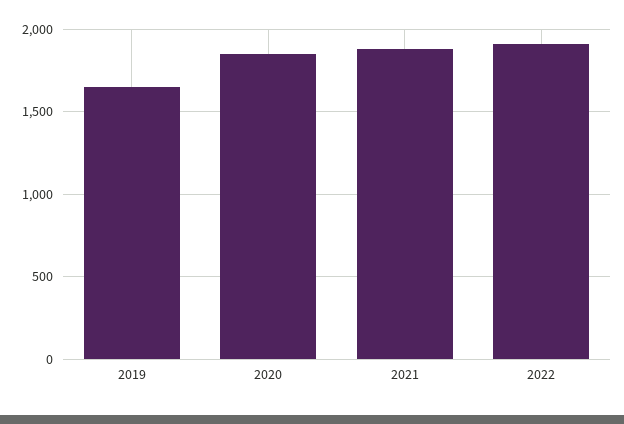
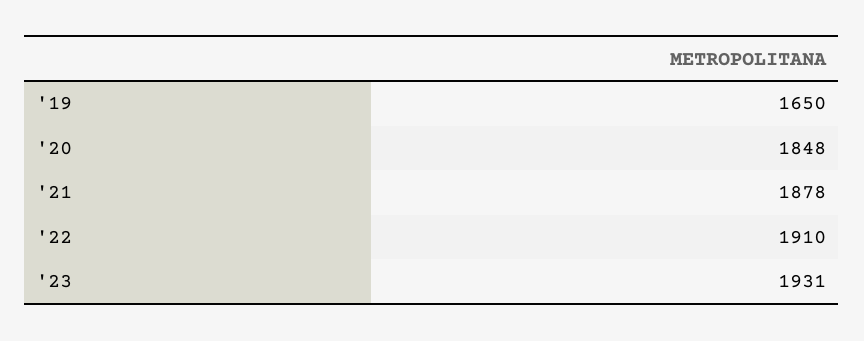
'23: none -> 1931

